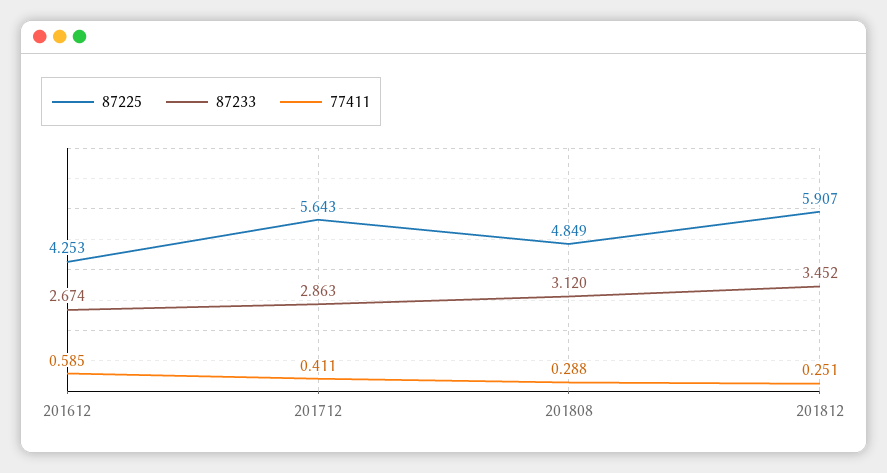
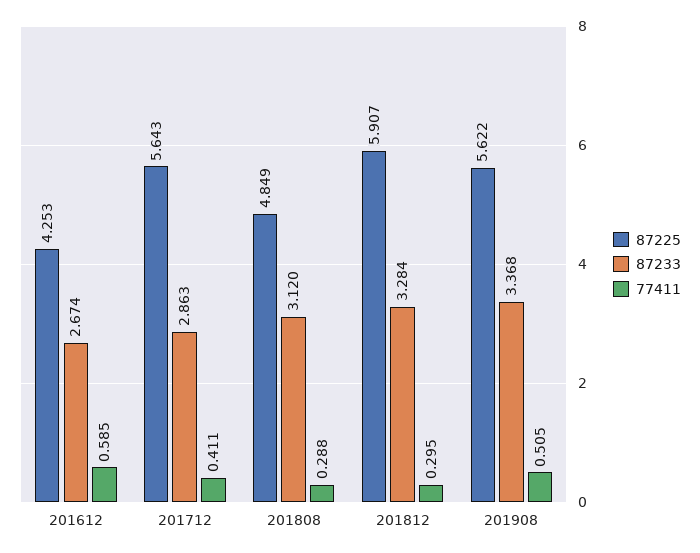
87233, 201812: 3.452 -> 3.284
77411, 201812: 0.251 -> 0.295
87225, 201908: none -> 5.622
87233, 201908: none -> 3.368
77411, 201908: none -> 0.505

